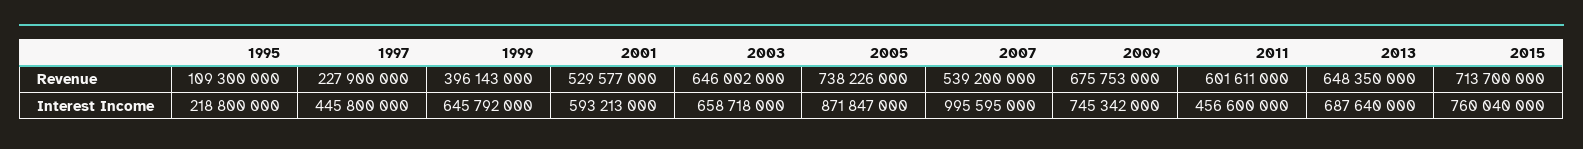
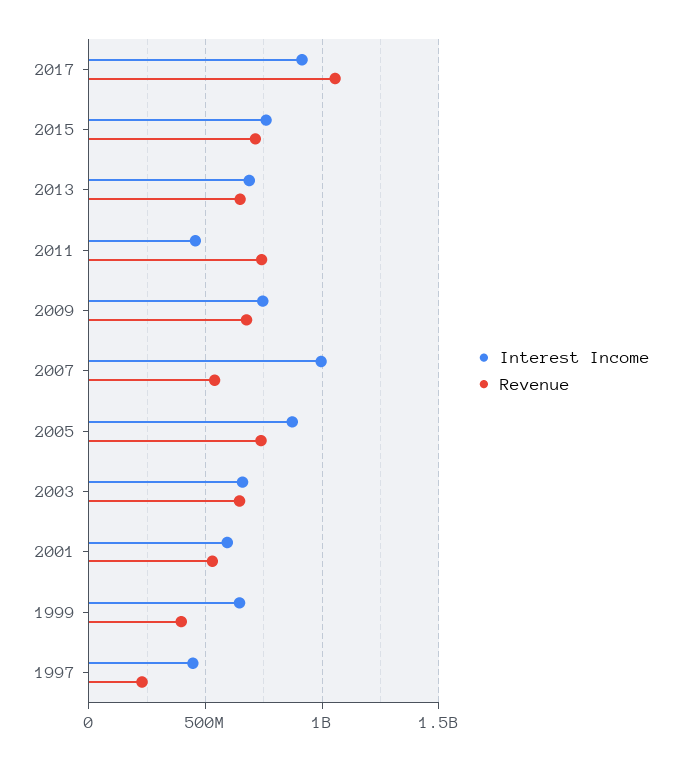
Revenue, 1995: 109300000 -> none
Revenue, 2011: 601611000 -> 750000000
Interest Income, 1995: 218800000 -> none
Interest Income, 2017: none -> 900000000
Revenue, 2017: none -> 1050000000

